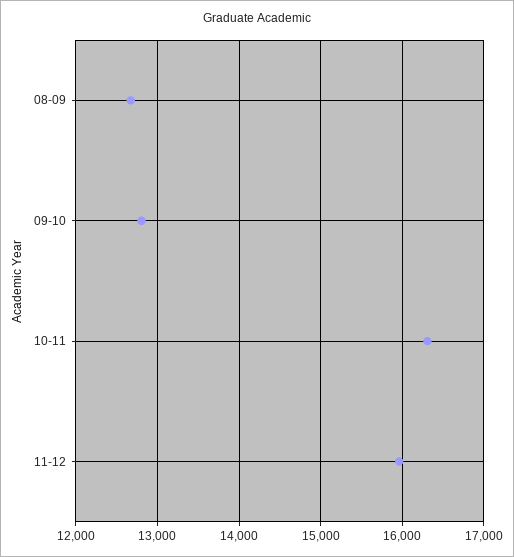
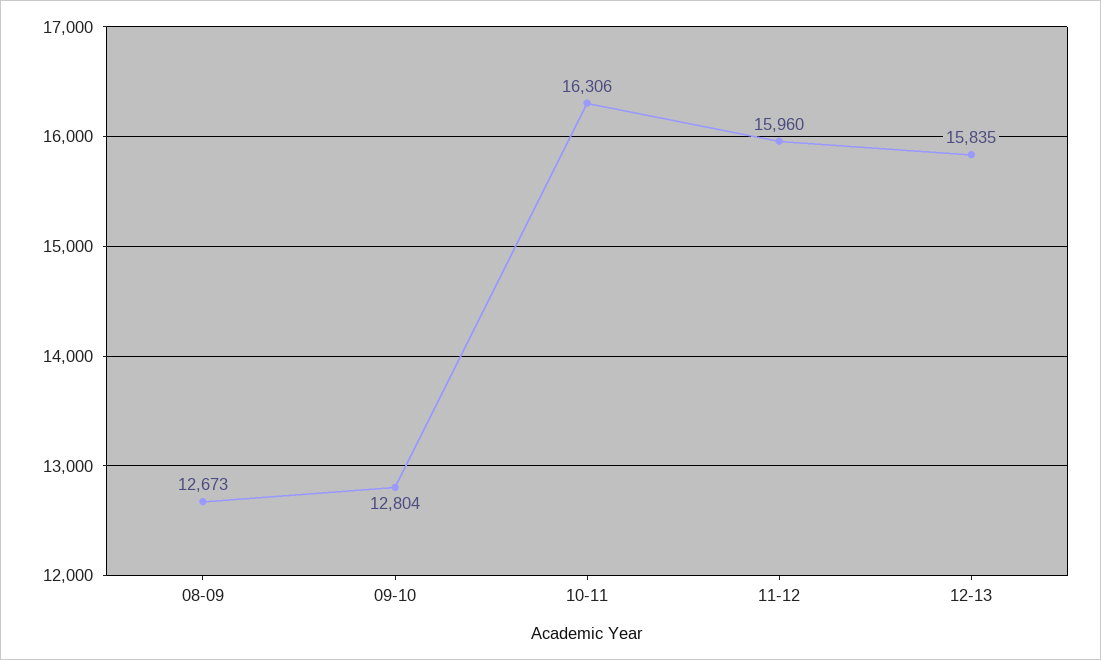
12-13: none -> 15835

